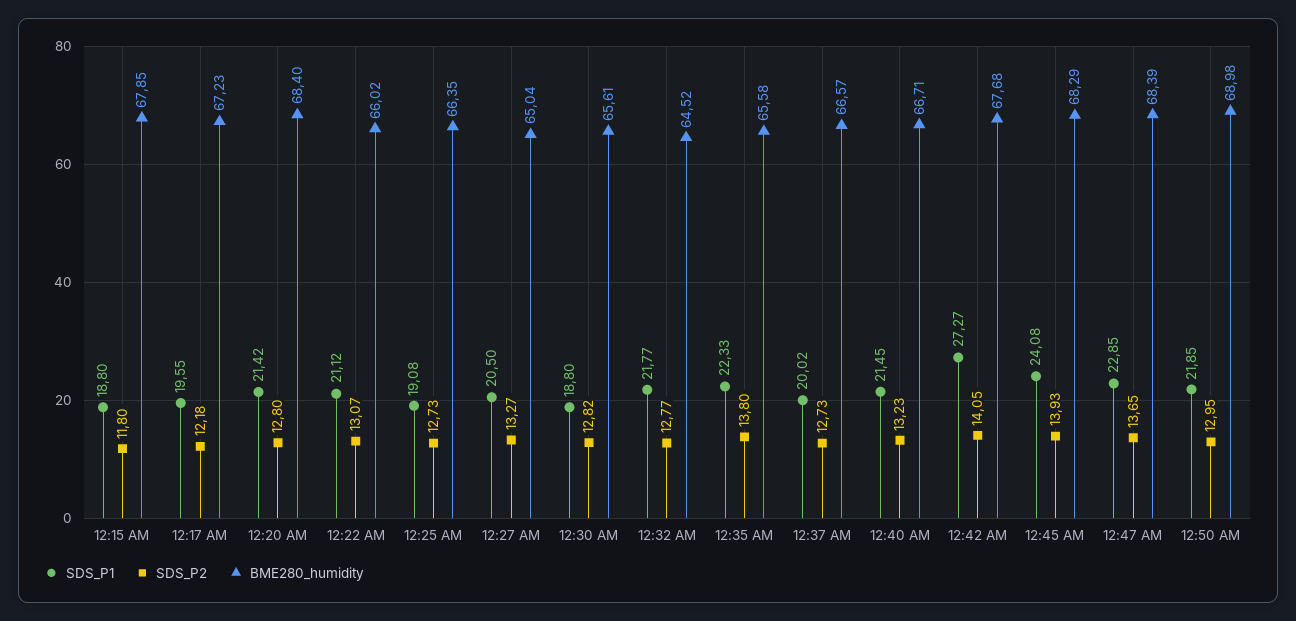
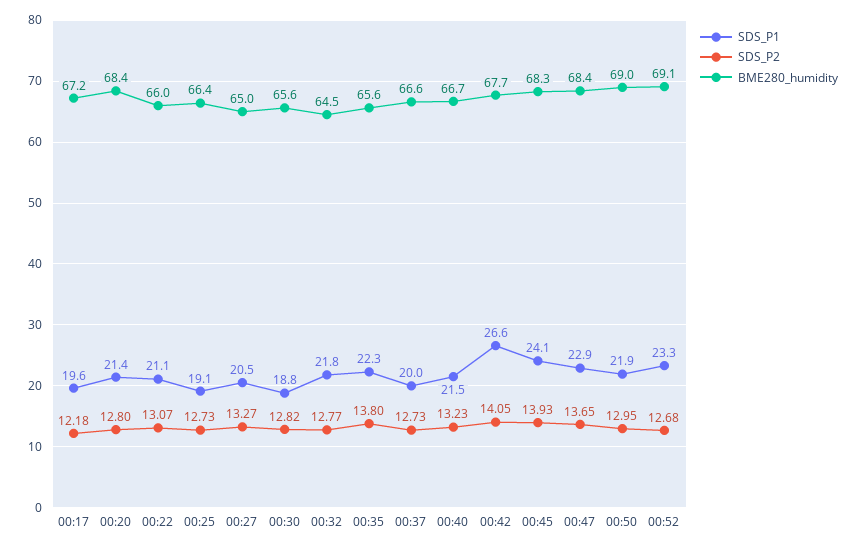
SDS_P1, 12:15 AM: 18.8 -> none
SDS_P2, 12:15 AM: 11.8 -> none
BME280_humidity, 12:15 AM: 67.85 -> none
SDS_P1, 12:42 AM: 27.27 -> 26.6
SDS_P1, 00:52: none -> 23.3
SDS_P2, 00:52: none -> 12.68
BME280_humidity, 00:52: none -> 69.1

